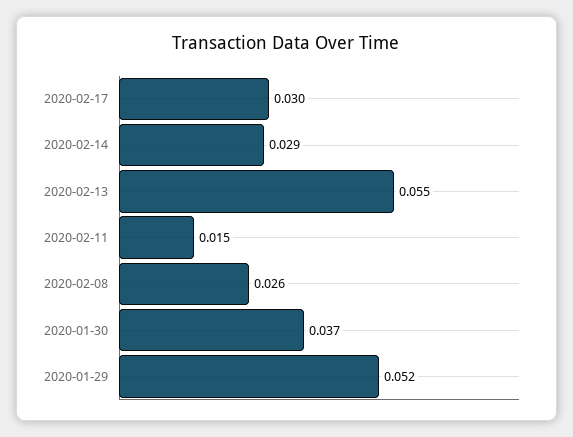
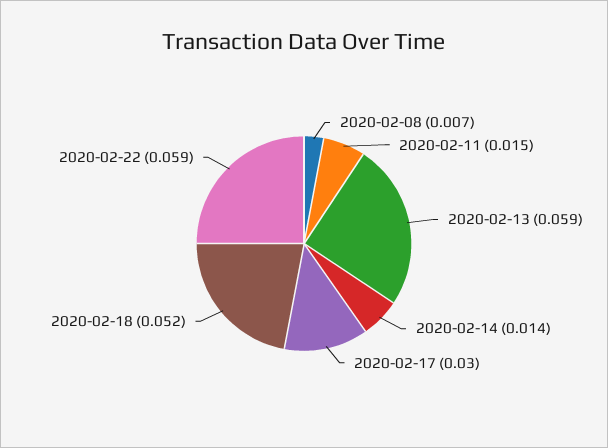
2020-02-14: 0.029 -> 0.014
2020-02-13: 0.055 -> 0.059
2020-02-08: 0.026 -> 0.007
2020-01-30: 0.037 -> none
2020-01-29: 0.052 -> none
2020-02-18: none -> 0.052
2020-02-22: none -> 0.059

